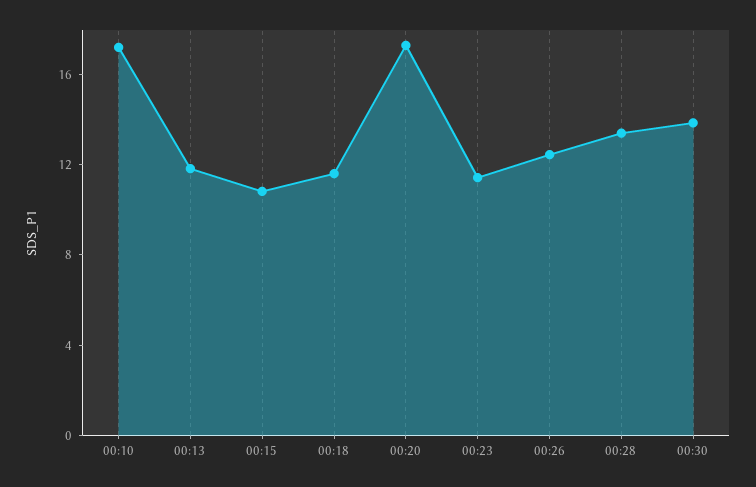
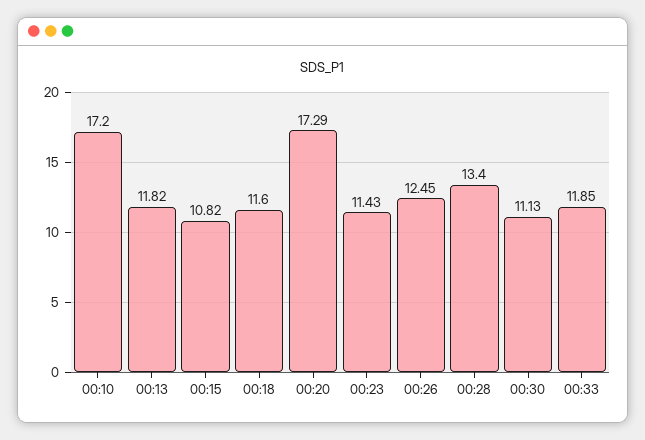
00:30: 14 -> 11.13
00:33: none -> 11.85

